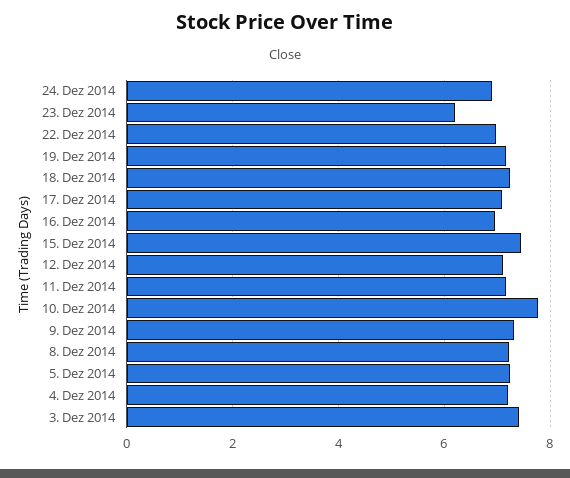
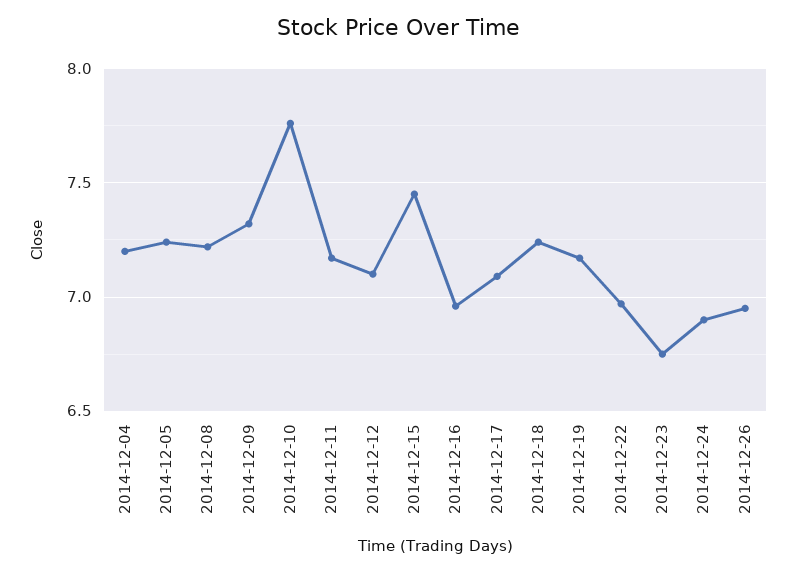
23. Dez 2014: 6.2 -> 6.75
3. Dez 2014: 7.4 -> none
2014-12-26: none -> 6.95

